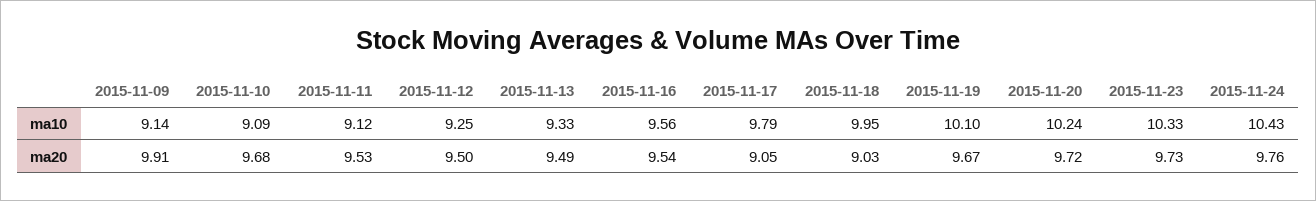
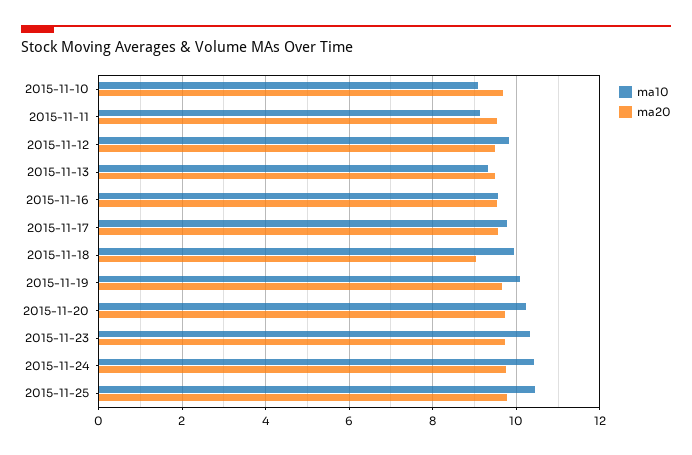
ma10, 2015-11-09: 9.14 -> none
ma10, 2015-11-12: 9.25 -> 9.8
ma20, 2015-11-09: 9.91 -> none
ma20, 2015-11-17: 9.05 -> 9.6
ma10, 2015-11-25: none -> 10.4
ma20, 2015-11-25: none -> 9.8

